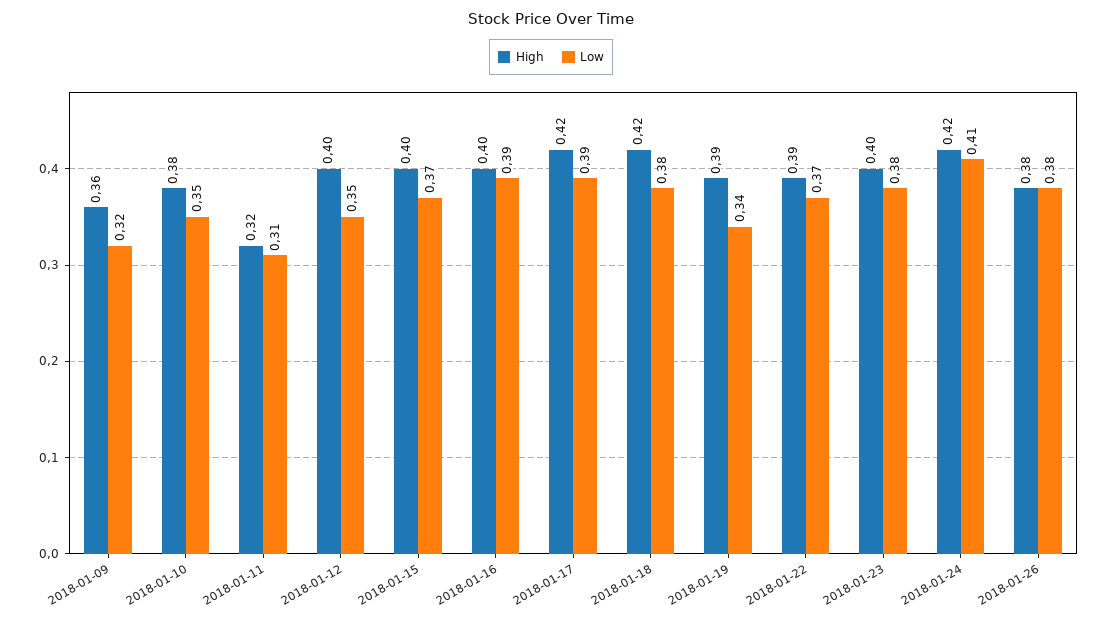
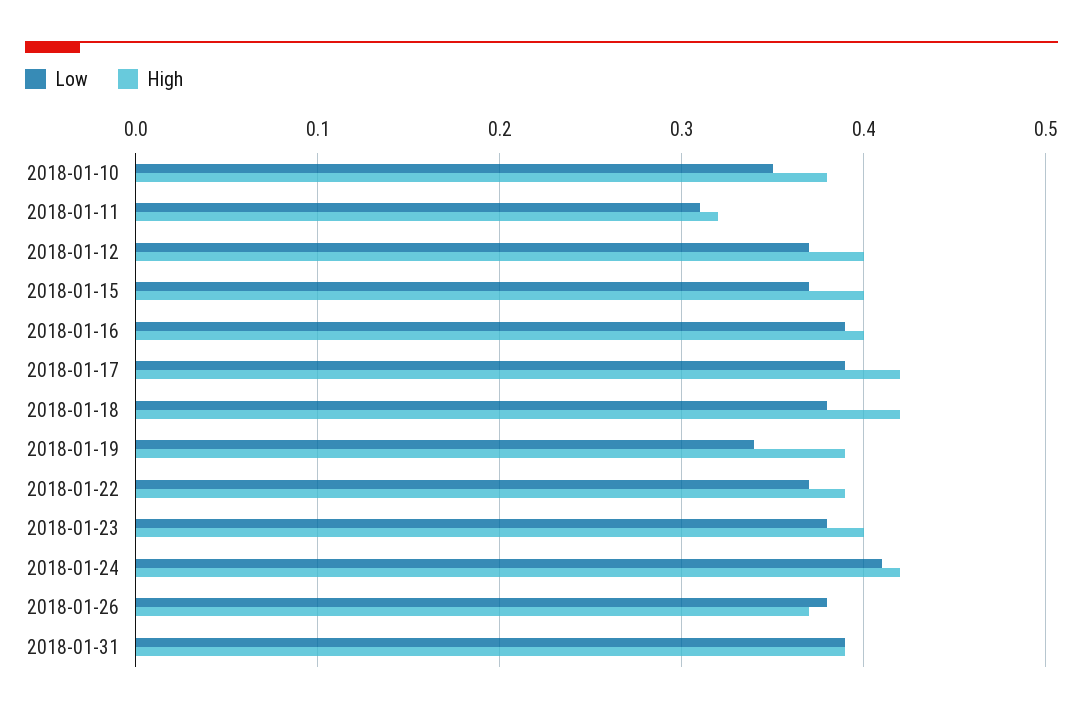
High, 2018-01-09: 0.36 -> none
Low, 2018-01-09: 0.32 -> none
Low, 2018-01-12: 0.35 -> 0.37
High, 2018-01-26: 0.38 -> 0.37
Low, 2018-01-31: none -> 0.39
High, 2018-01-31: none -> 0.39

